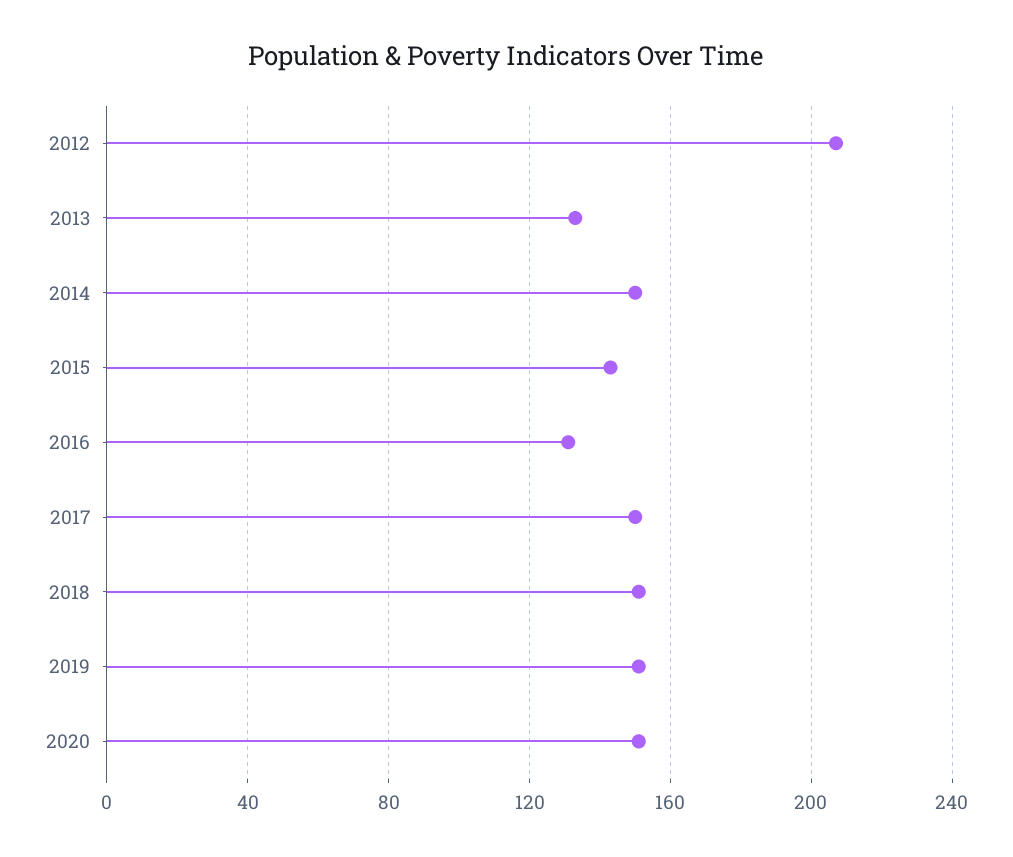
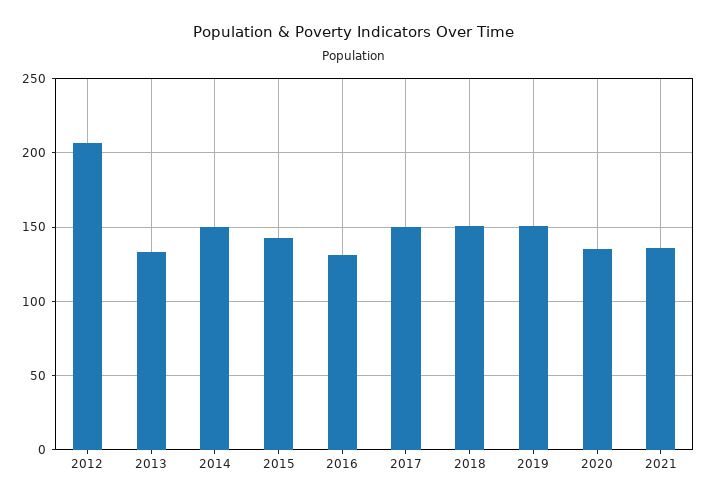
2020: 150 -> 135
2021: none -> 135

